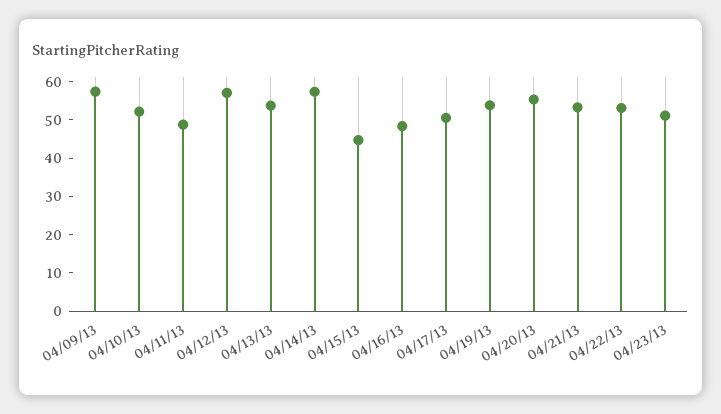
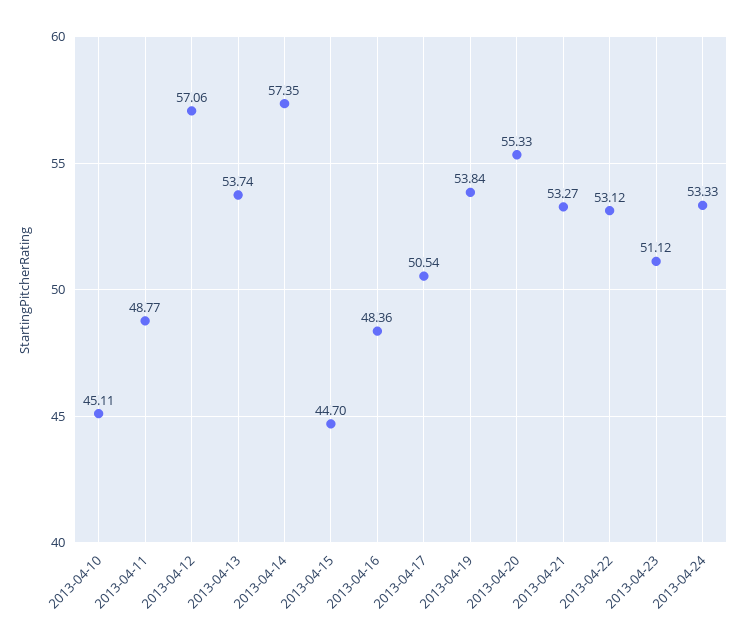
04/09/13: 57.5 -> none
04/10/13: 52.5 -> 45.11
2013-04-24: none -> 53.33

